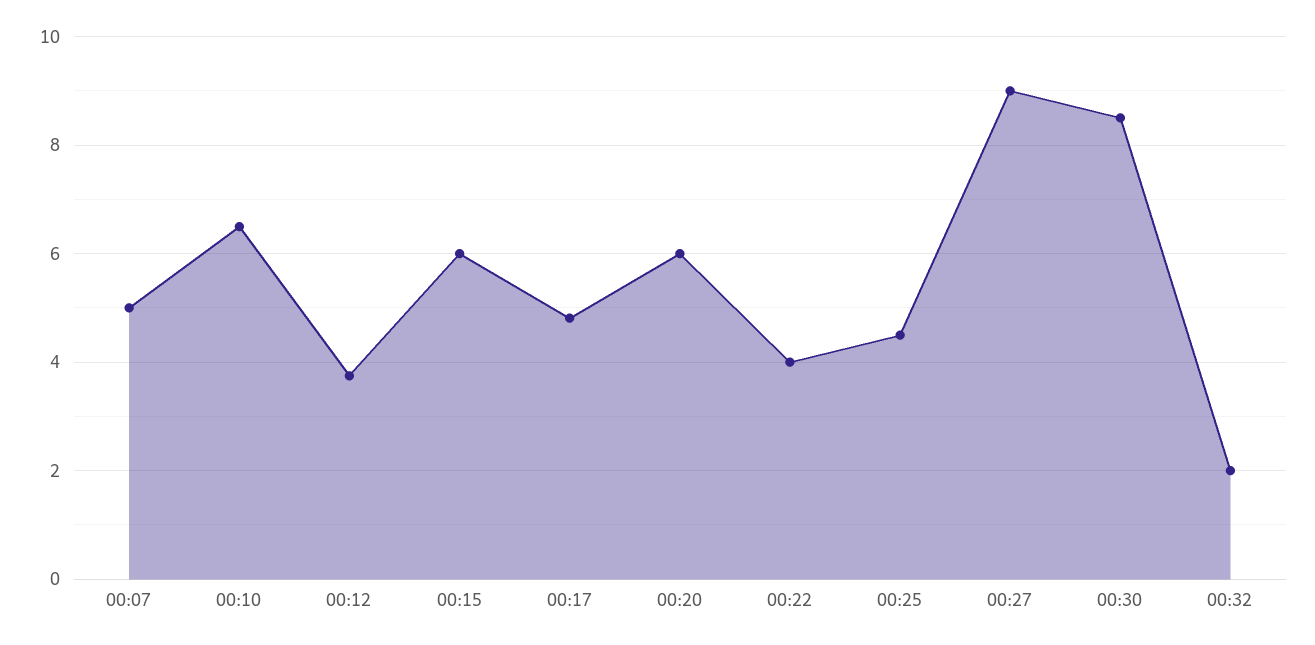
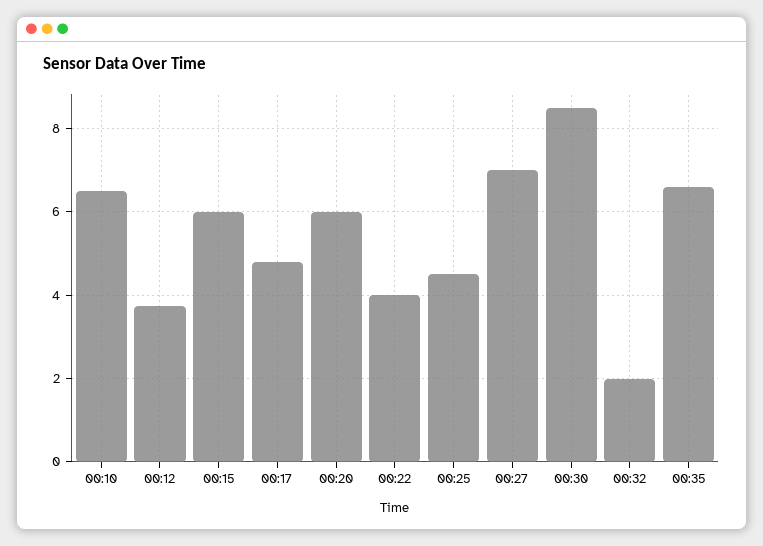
00:07: 5 -> none
00:27: 9 -> 7
00:35: none -> 6.6

